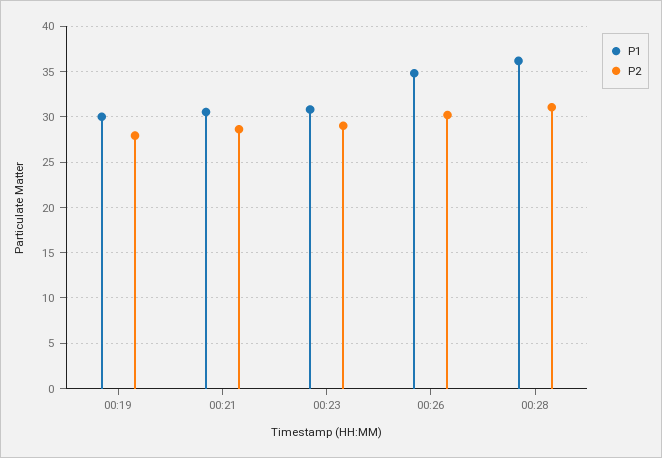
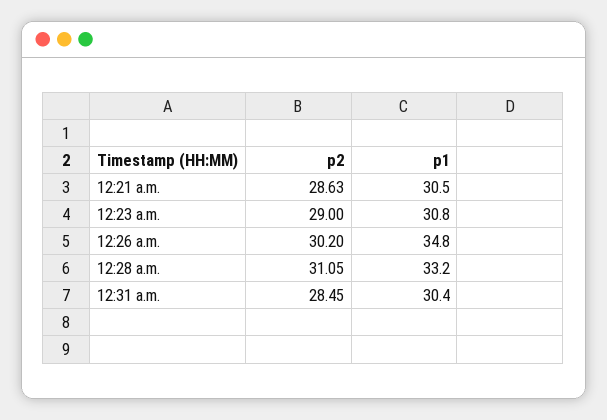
P1, 00:19: 30 -> none
P2, 00:19: 28 -> none
P1, 00:28: 36 -> 33.2
P2, 12:31 a.m.: none -> 28.45
P1, 12:31 a.m.: none -> 30.4

